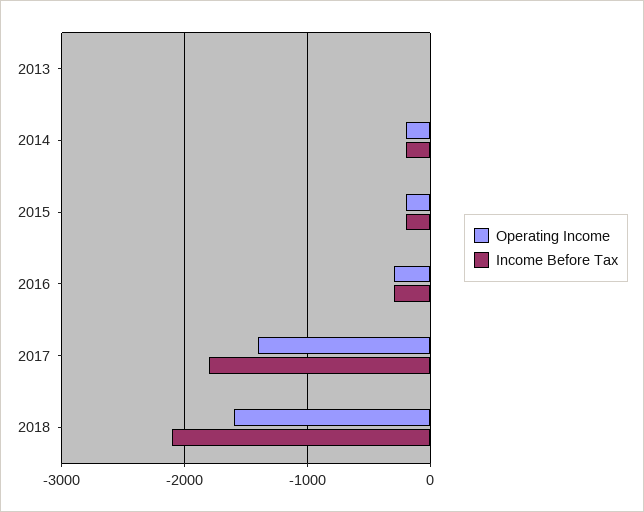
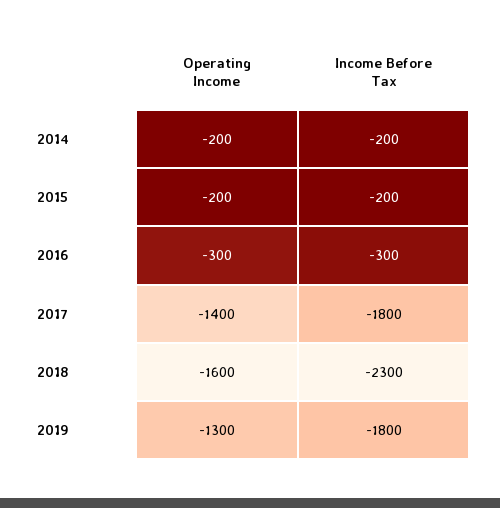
Operating Income, 2013: 0 -> none
Income Before Tax, 2013: 0 -> none
Income Before Tax, 2018: -2100 -> -2300
Operating Income, 2019: none -> -1300
Income Before Tax, 2019: none -> -1800

